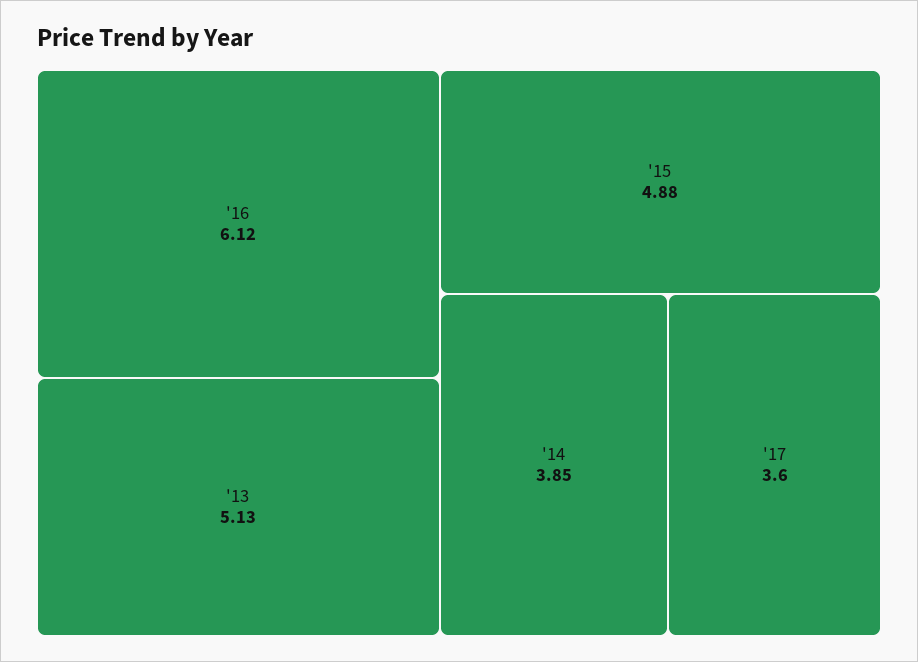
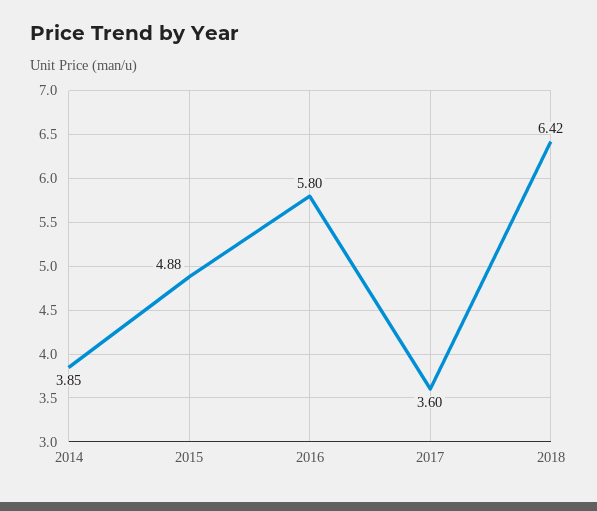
'16: 6.12 -> 5.8
'13: 5.13 -> none
2018: none -> 6.42

